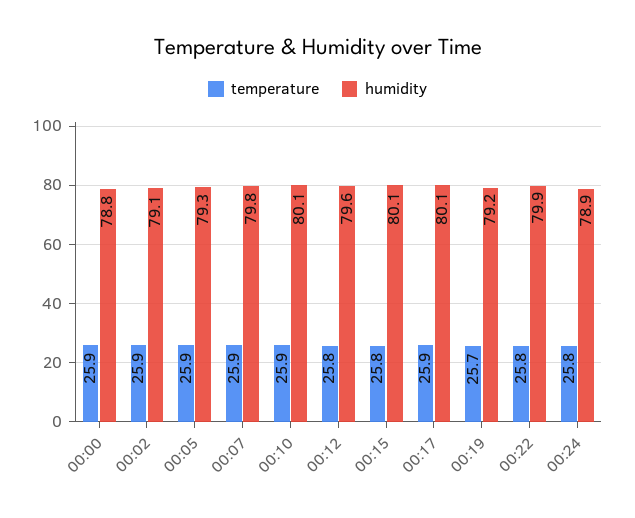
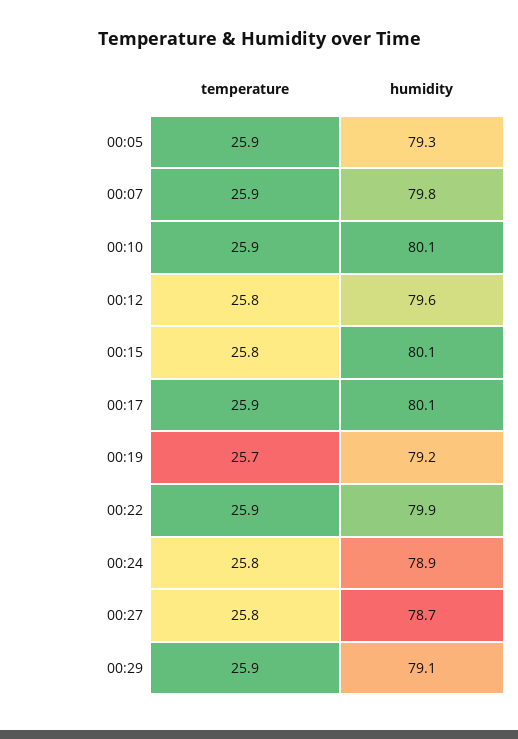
temperature, 00:00: 25.9 -> none
humidity, 00:00: 78.8 -> none
temperature, 00:02: 25.9 -> none
humidity, 00:02: 79.1 -> none
temperature, 00:22: 25.8 -> 25.9
temperature, 00:27: none -> 25.8
humidity, 00:27: none -> 78.7
temperature, 00:29: none -> 25.9
humidity, 00:29: none -> 79.1

